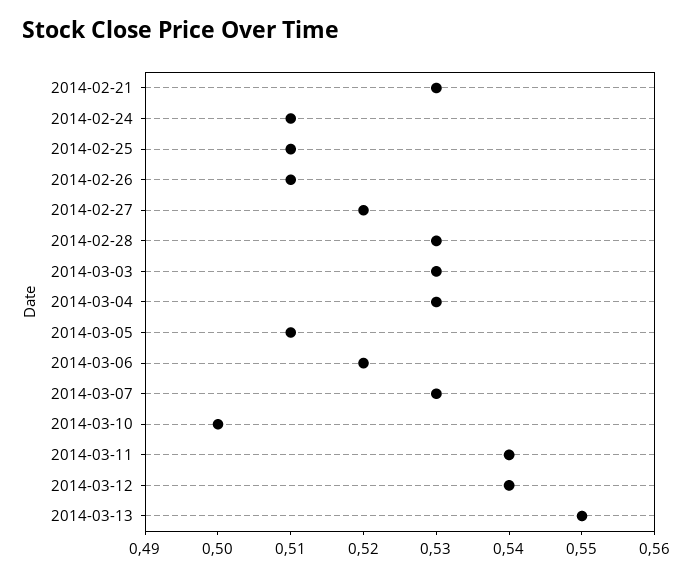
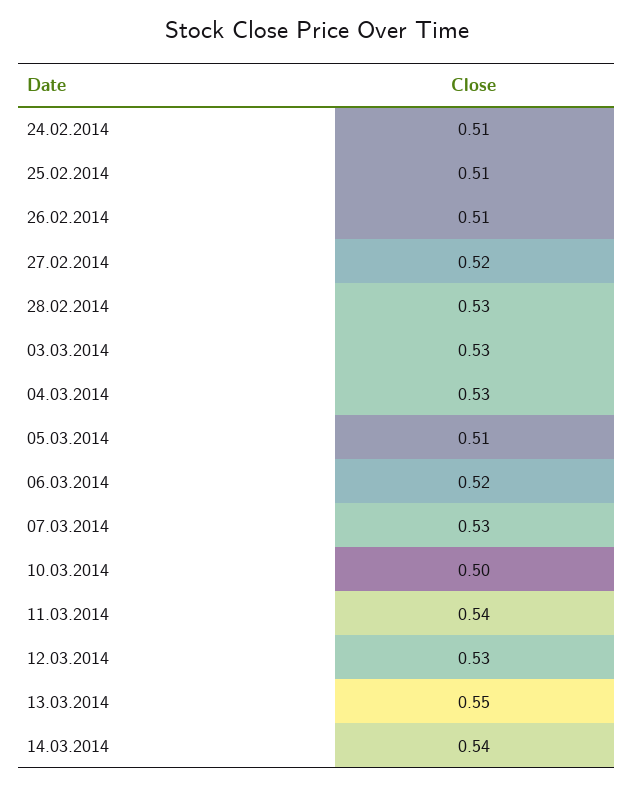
2014-02-21: 0.53 -> none
2014-03-12: 0.54 -> 0.53
14.03.2014: none -> 0.54

